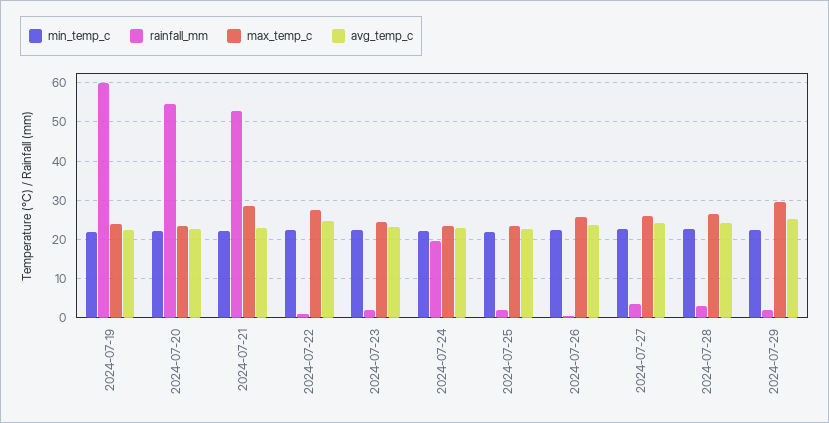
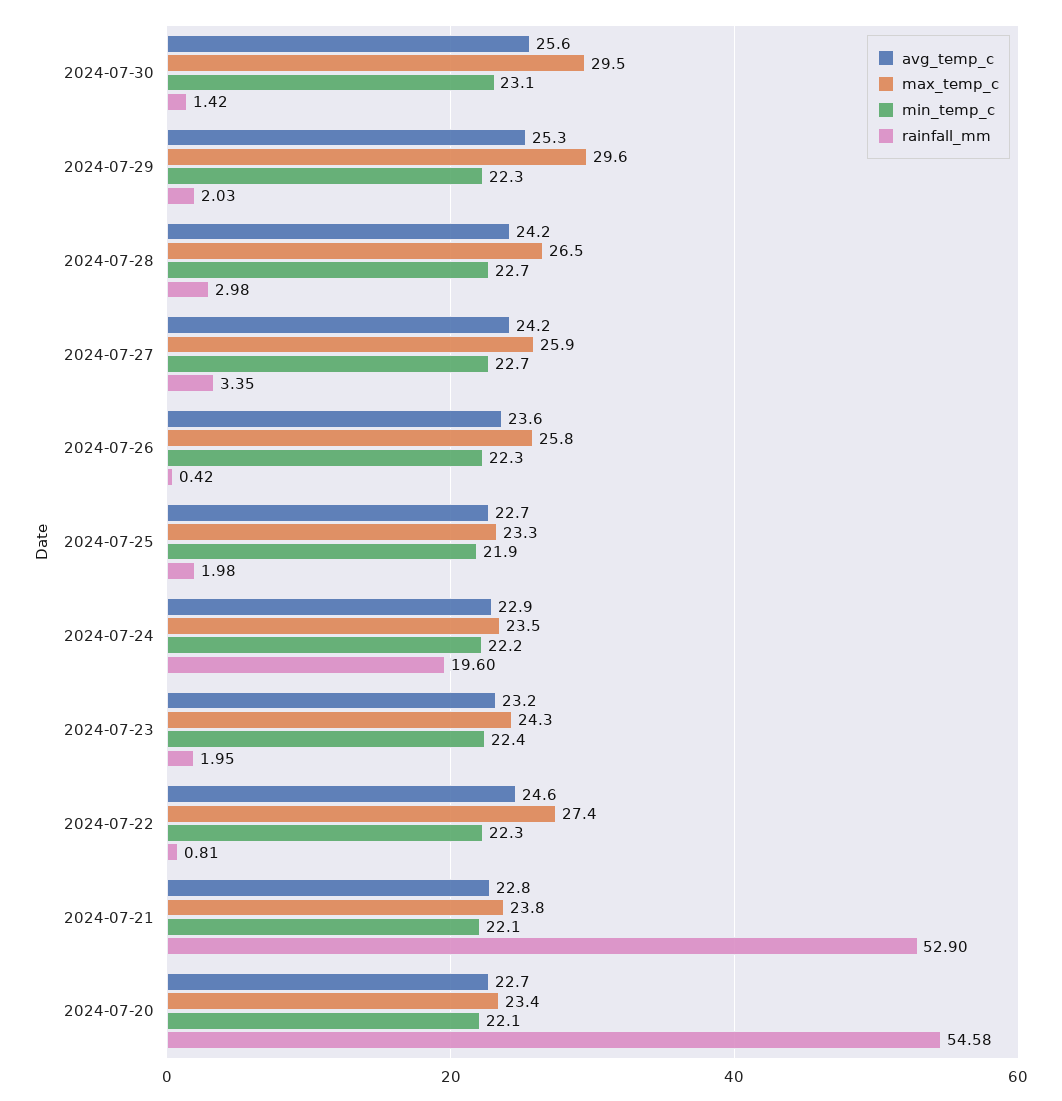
min_temp_c, 2024-07-19: 22 -> none
rainfall_mm, 2024-07-19: 60 -> none
max_temp_c, 2024-07-19: 24 -> none
avg_temp_c, 2024-07-19: 22 -> none
max_temp_c, 2024-07-21: 28 -> 23.8
avg_temp_c, 2024-07-30: none -> 25.6
max_temp_c, 2024-07-30: none -> 29.5
min_temp_c, 2024-07-30: none -> 23.1
rainfall_mm, 2024-07-30: none -> 1.42

